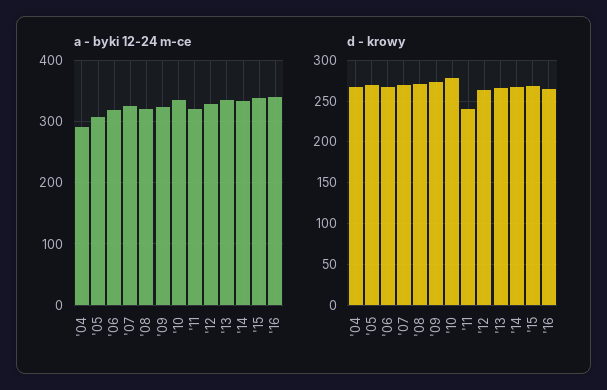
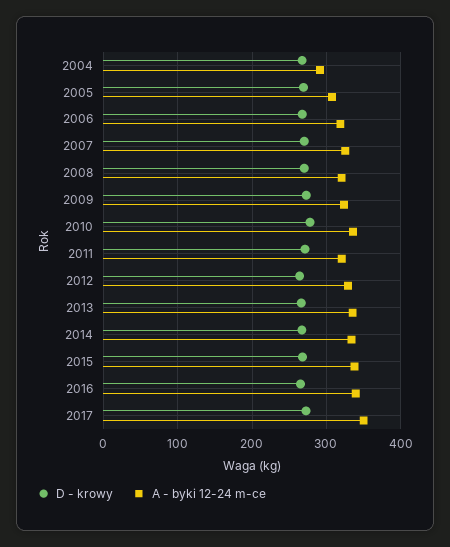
d - krowy, '11: 240 -> 270
d - krowy, 2017: none -> 270
a - byki 12-24 m-ce, 2017: none -> 350

